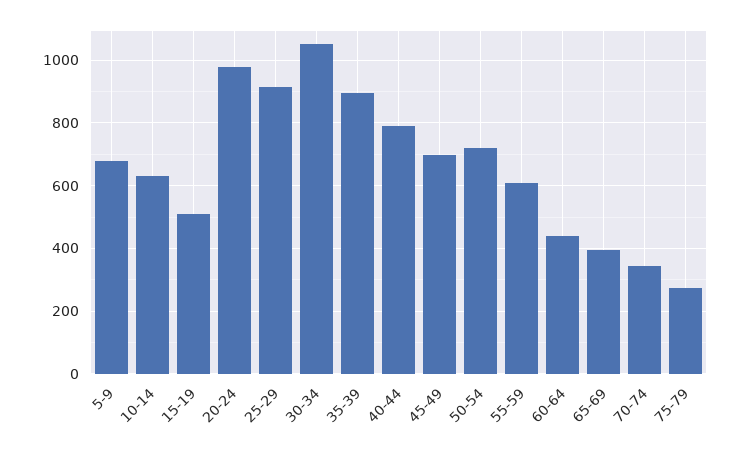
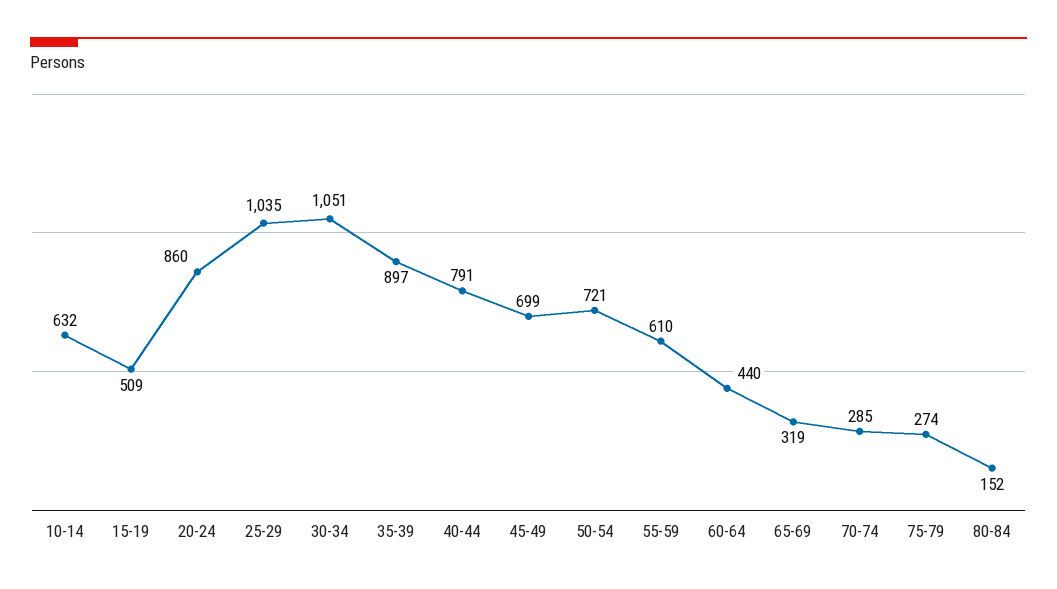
5-9: 680 -> none
20-24: 980 -> 860
25-29: 920 -> 1035
65-69: 400 -> 319
70-74: 340 -> 285
80-84: none -> 152

